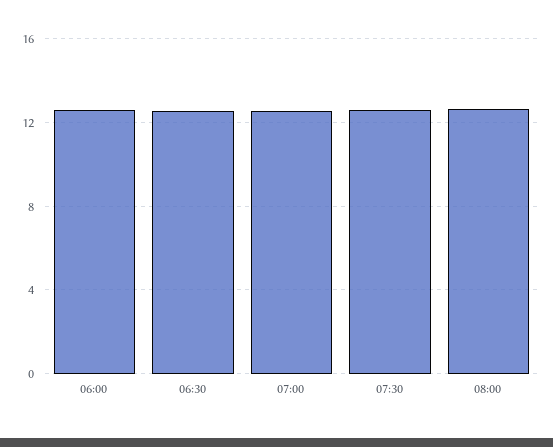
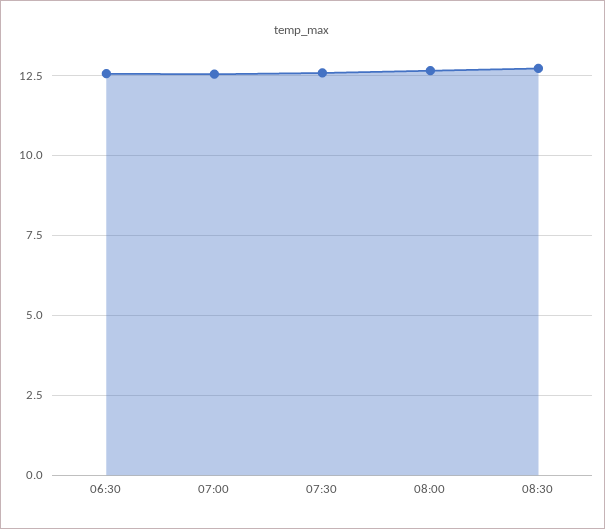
06:00: 12.5 -> none
08:30: none -> 12.75

